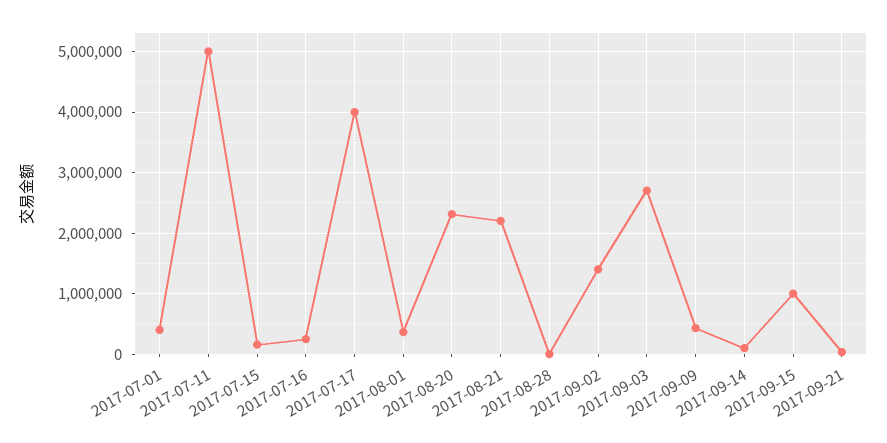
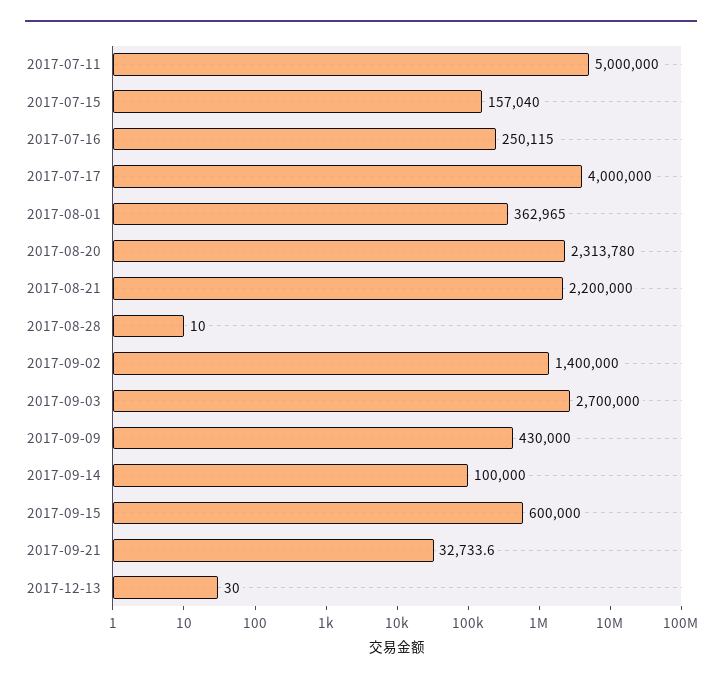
2017-07-01: 400000 -> none
2017-09-15: 1000000 -> 600000
2017-12-13: none -> 30

